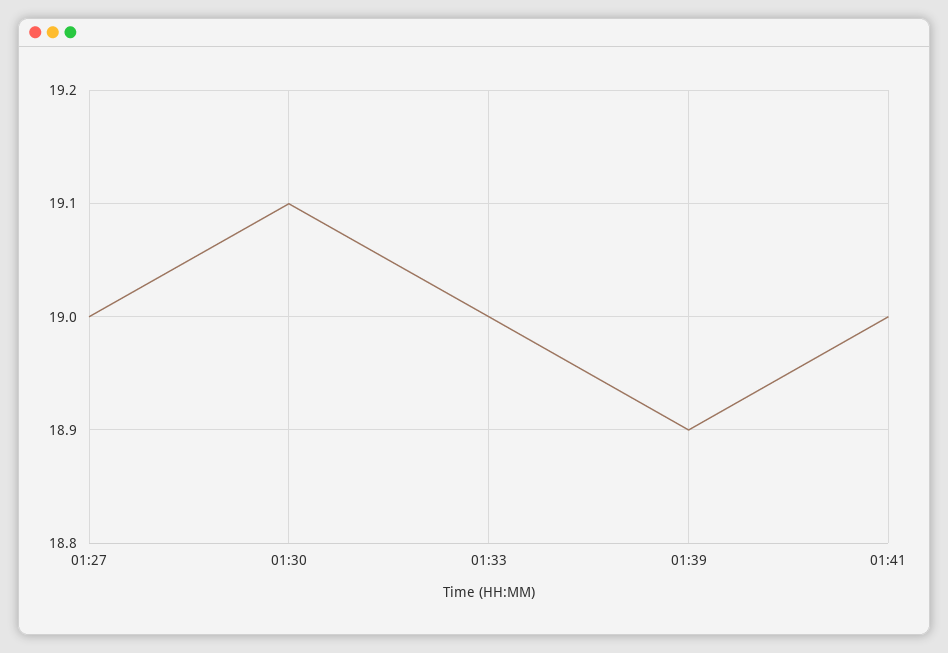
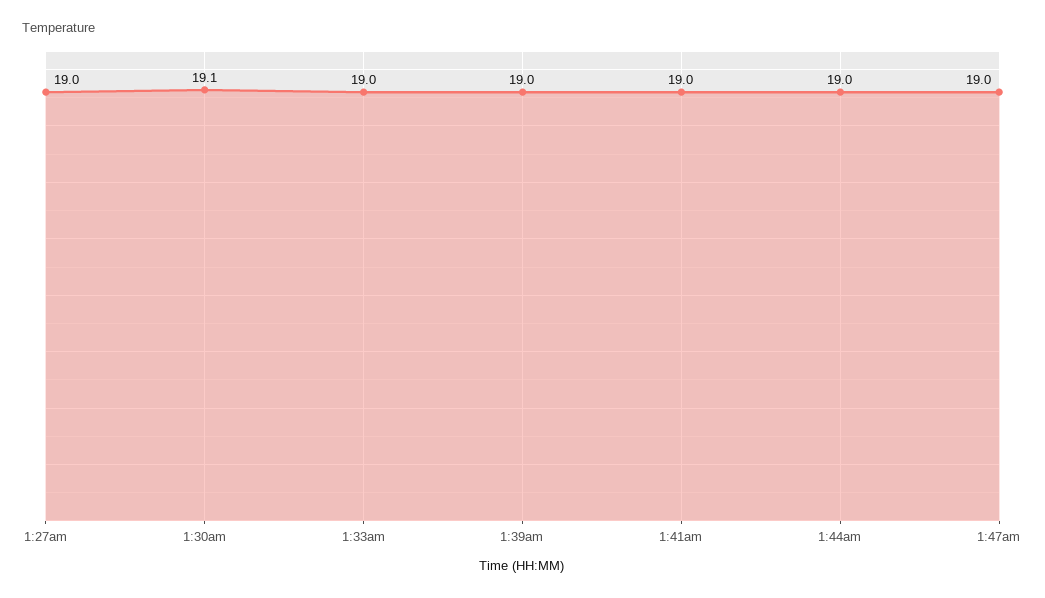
01:39: 18.9 -> 19
1:44am: none -> 19
1:47am: none -> 19

